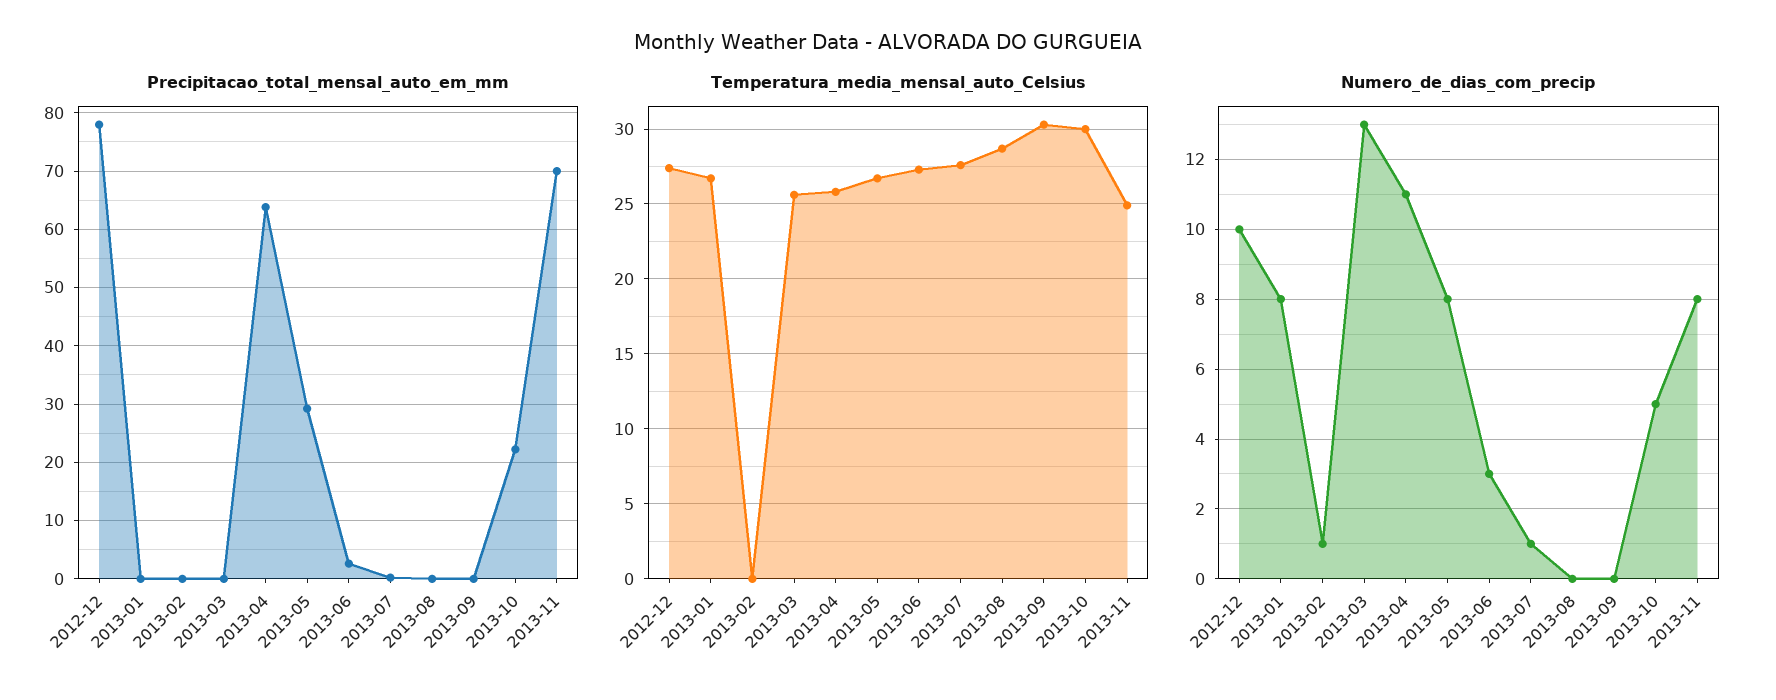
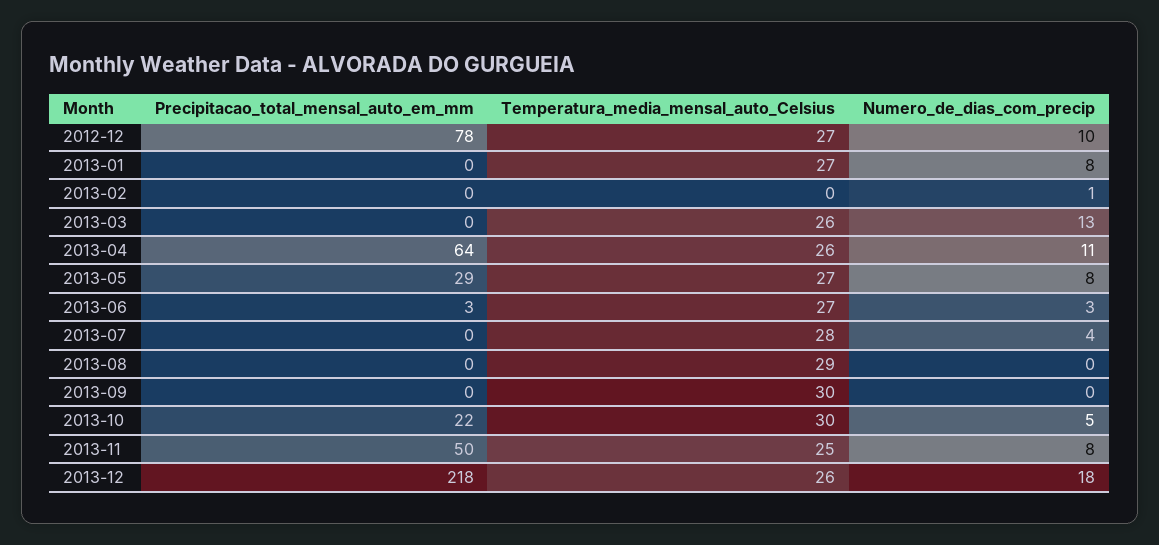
Precipitacao_total_mensal_auto_em_mm, 2013-11: 70 -> 50
Numero_de_dias_com_precip, 2013-07: 1 -> 4
Precipitacao_total_mensal_auto_em_mm, 2013-12: none -> 218
Temperatura_media_mensal_auto_Celsius, 2013-12: none -> 26
Numero_de_dias_com_precip, 2013-12: none -> 18

